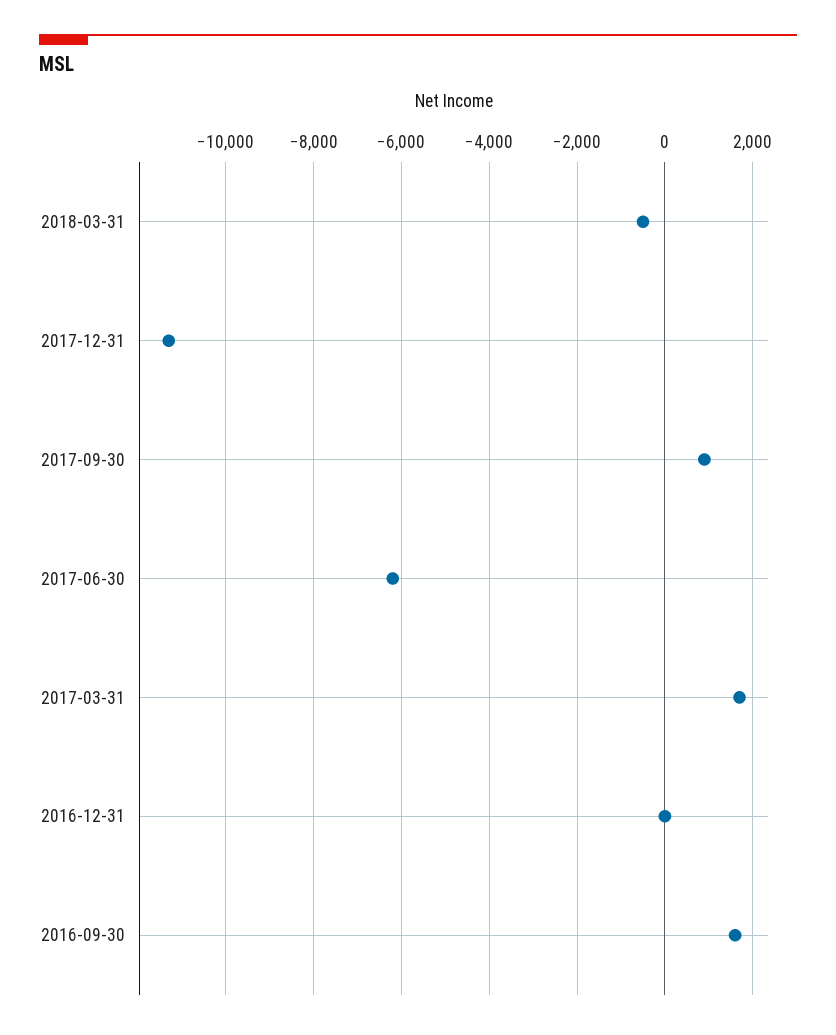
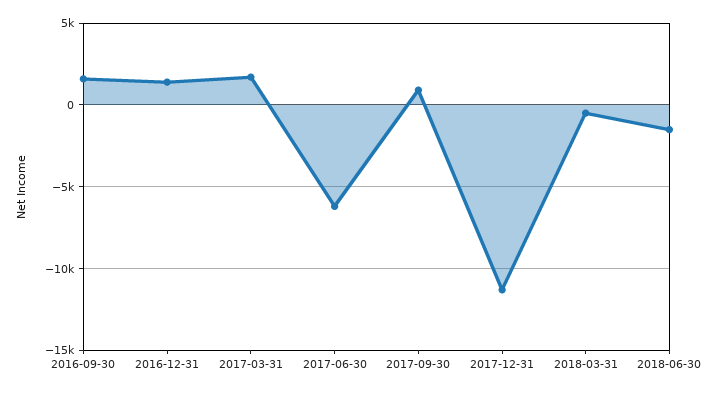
2016-12-31: 0 -> 1500
2018-06-30: none -> -1500

